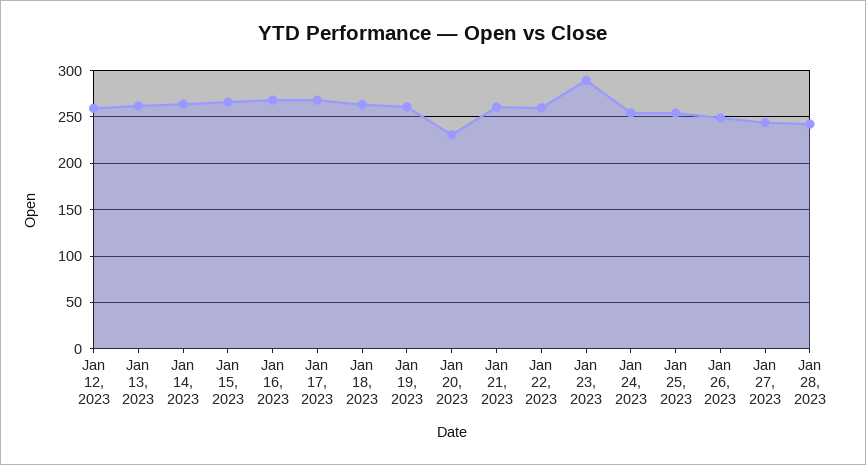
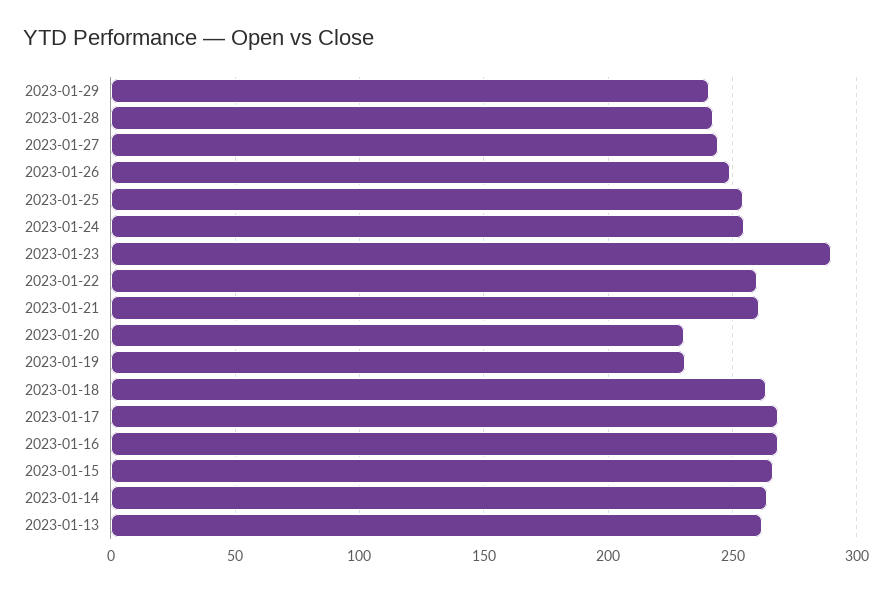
Jan 12, 2023: 260 -> none
Jan 19, 2023: 260 -> 230
2023-01-29: none -> 240

